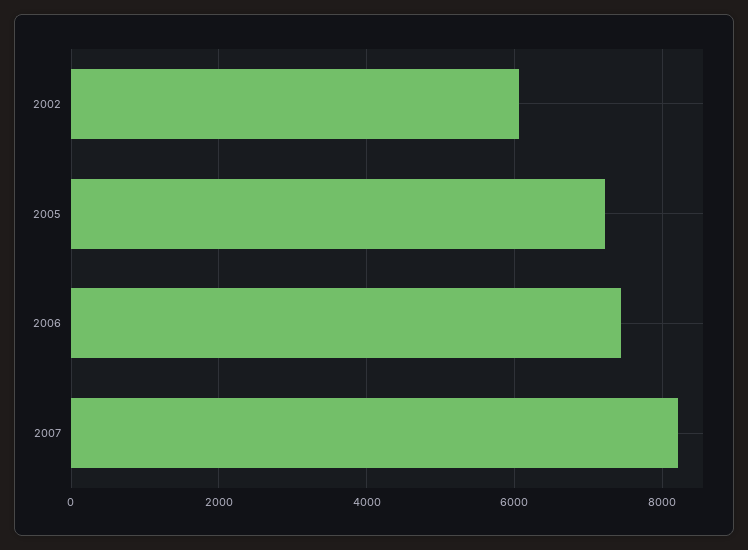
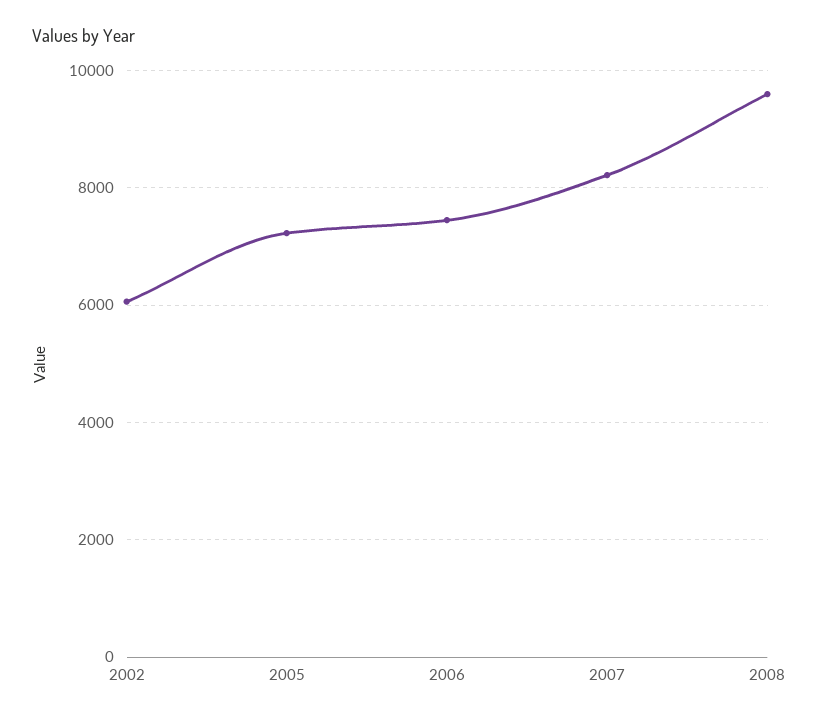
2008: none -> 9600

